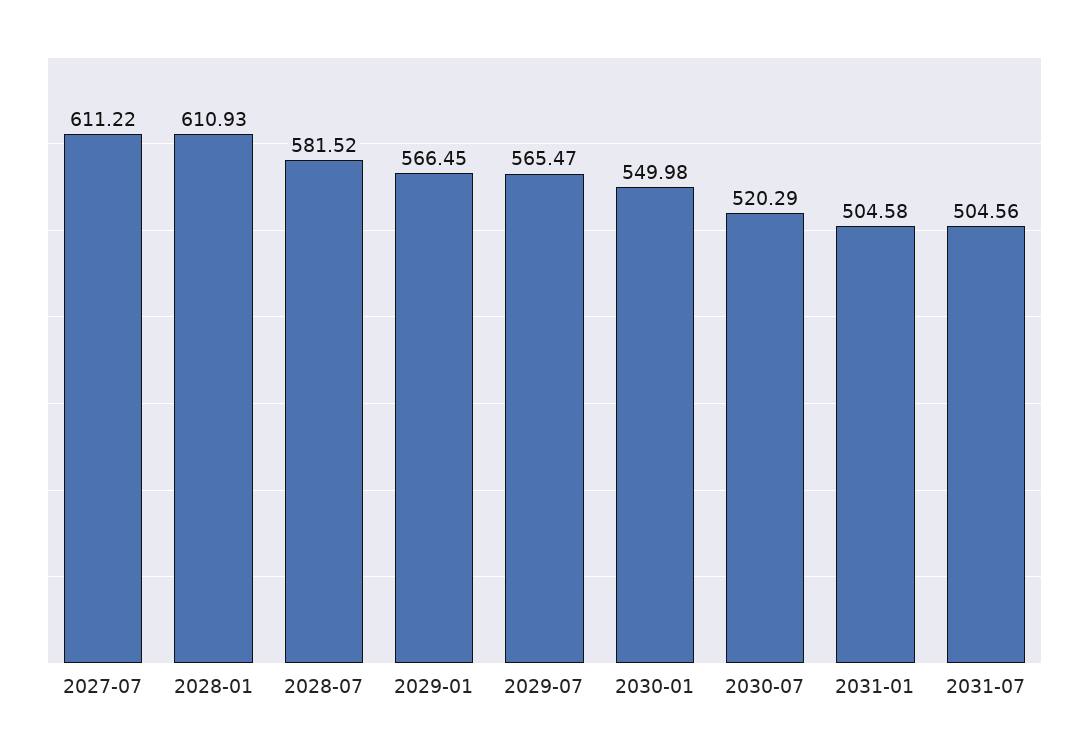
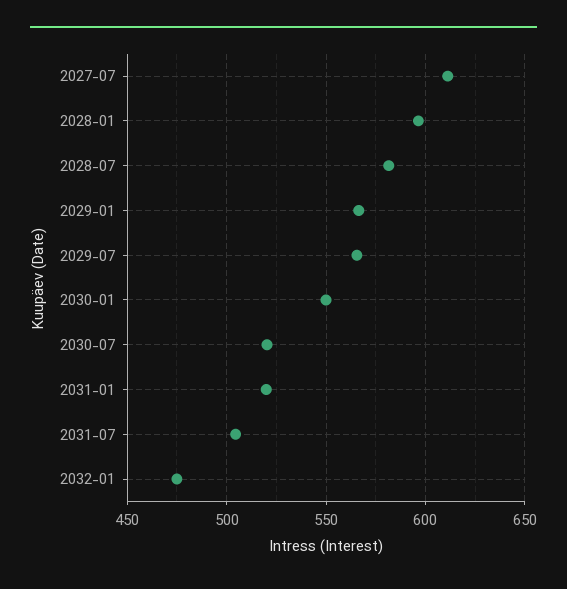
2028-01: 610.93 -> 595
2031-01: 504.58 -> 520
2032-01: none -> 475

